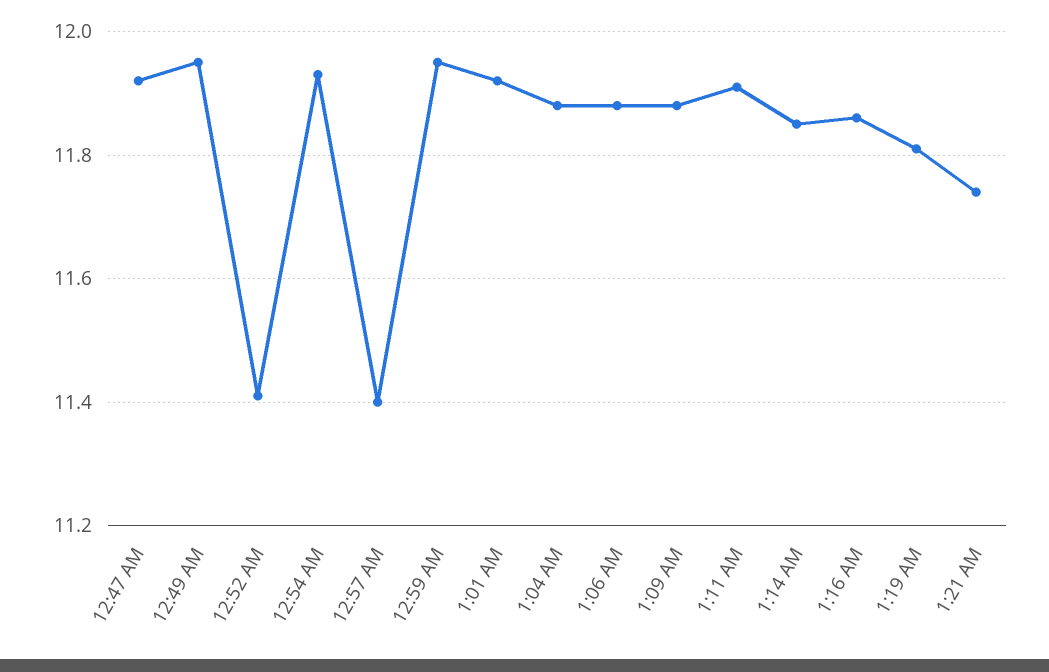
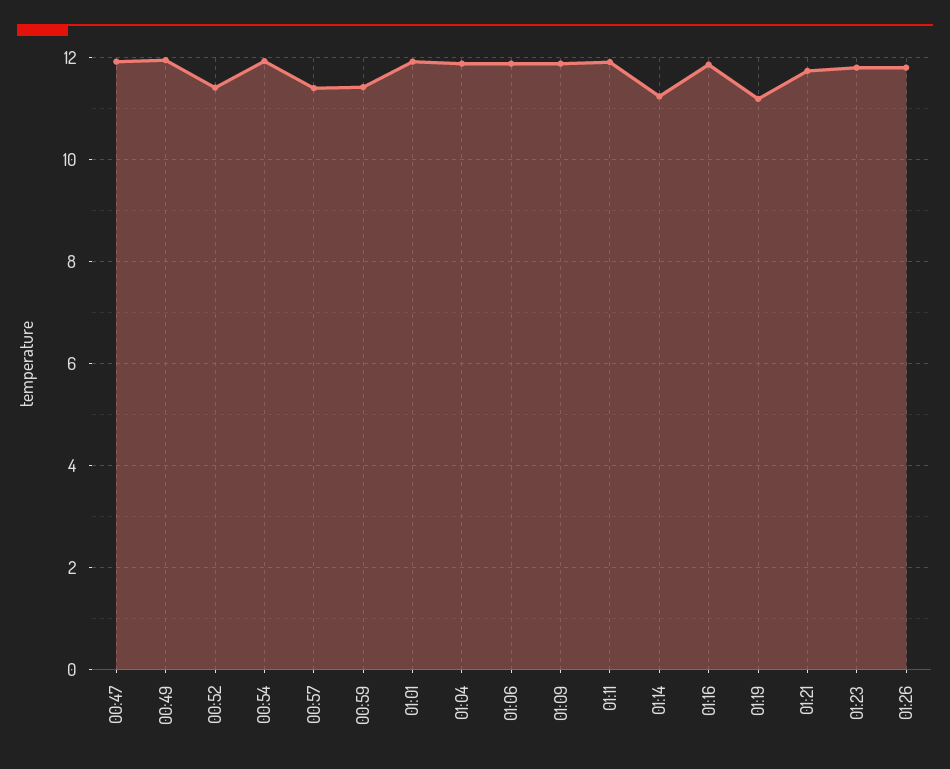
12:59 AM: 11.95 -> 11.4
1:14 AM: 11.85 -> 11.2
1:19 AM: 11.8 -> 11.2
01:23: none -> 11.8
01:26: none -> 11.8

